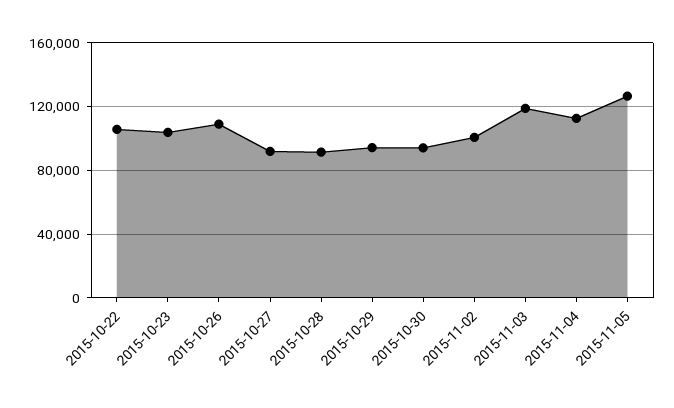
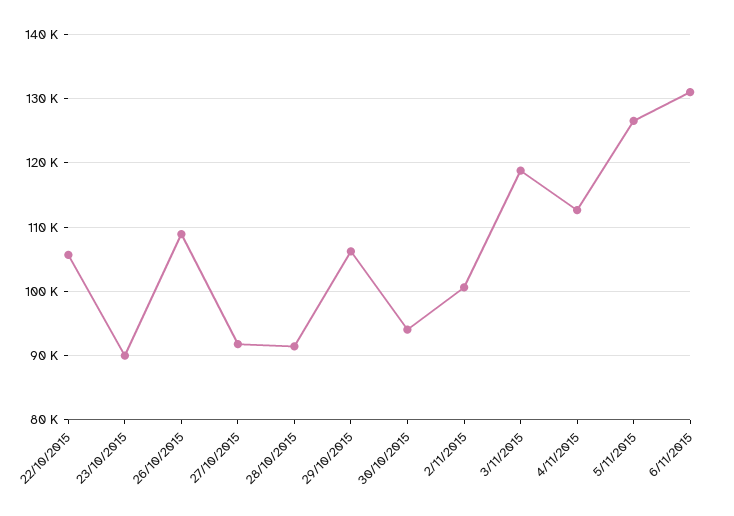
2015-10-23: 105000 -> 90000
2015-10-29: 95000 -> 106000
6/11/2015: none -> 131000

